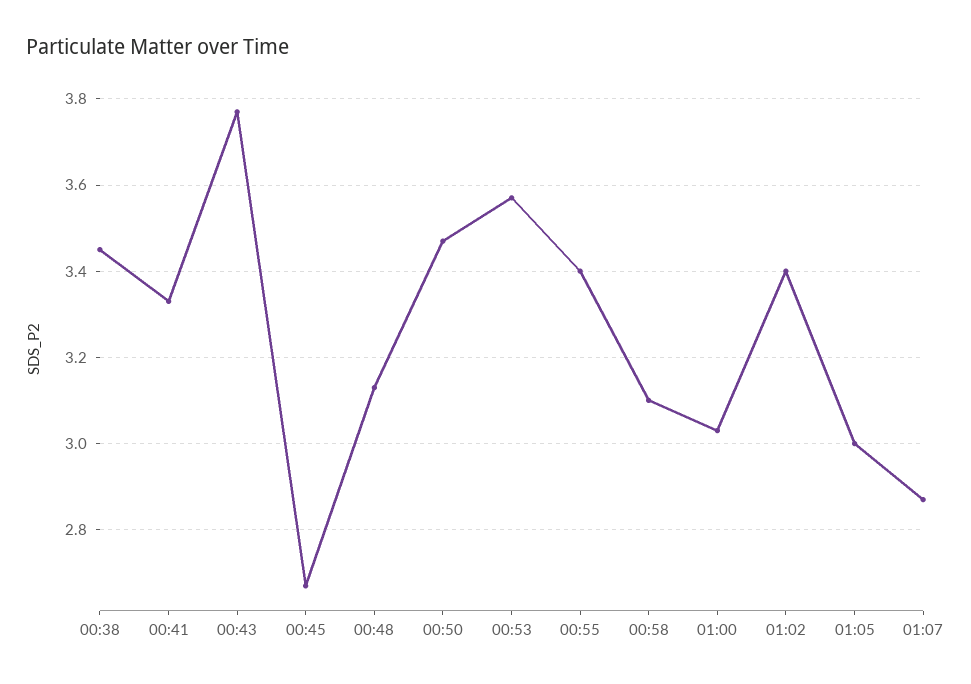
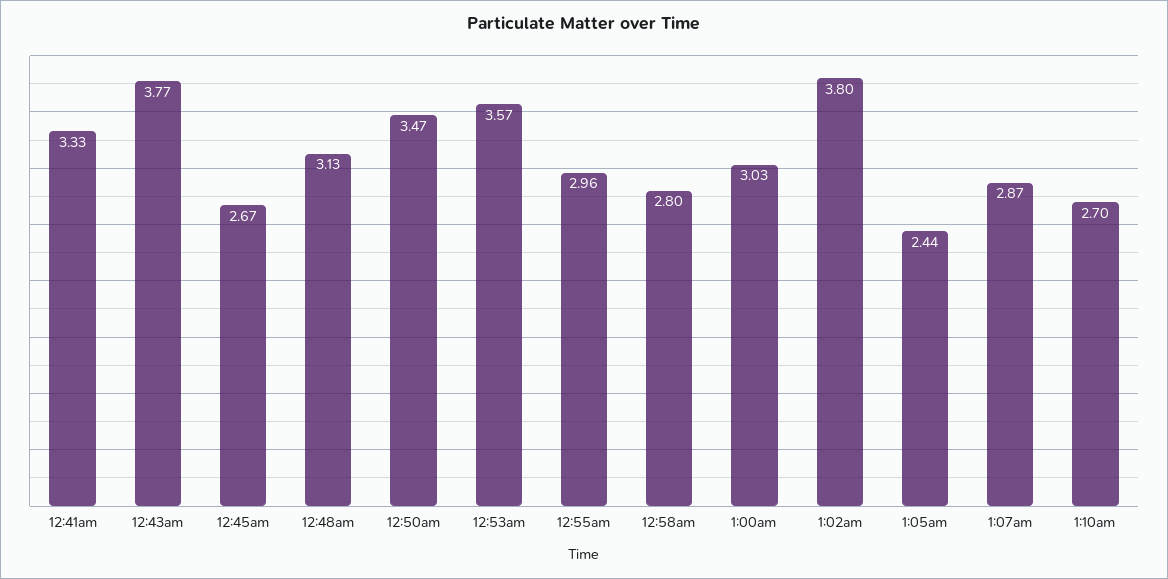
00:38: 3.45 -> none
00:55: 3.4 -> 2.96
00:58: 3.1 -> 2.8
01:02: 3.4 -> 3.8
01:05: 3 -> 2.44
1:10am: none -> 2.7

